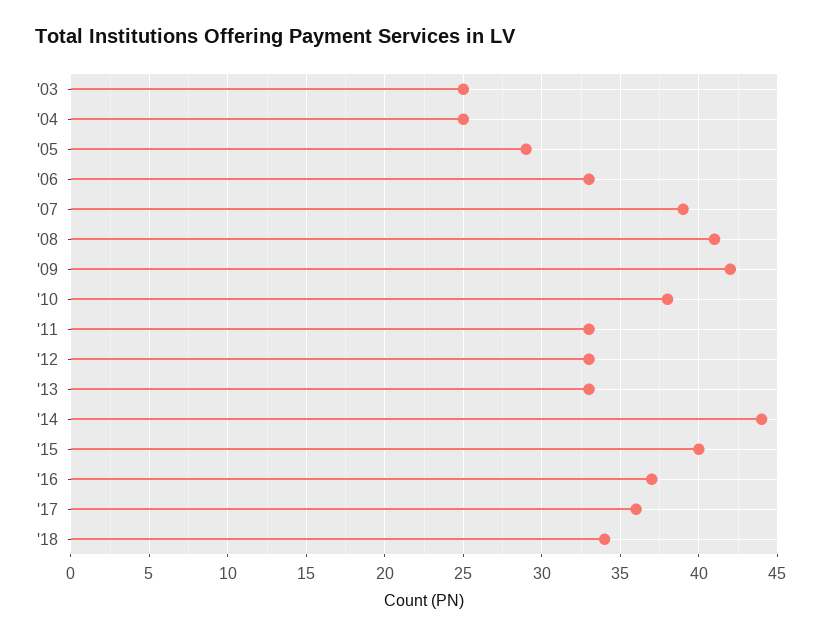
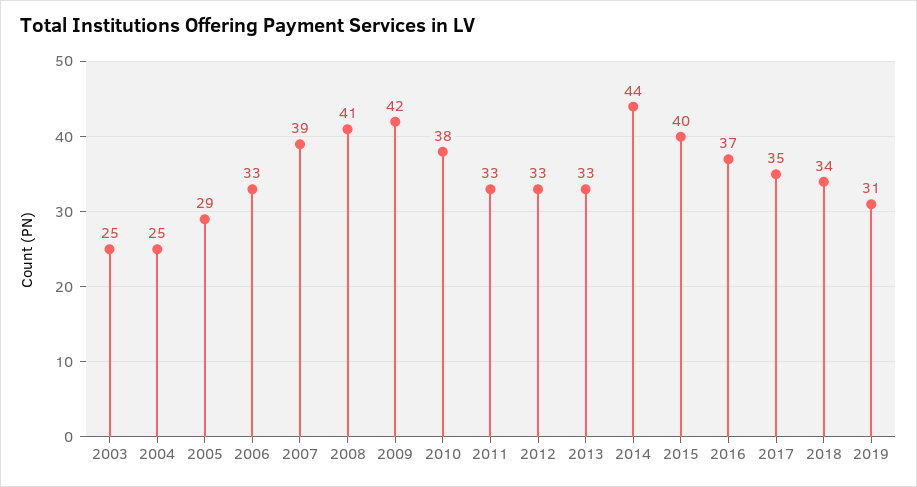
'17: 36 -> 35
2019: none -> 31

